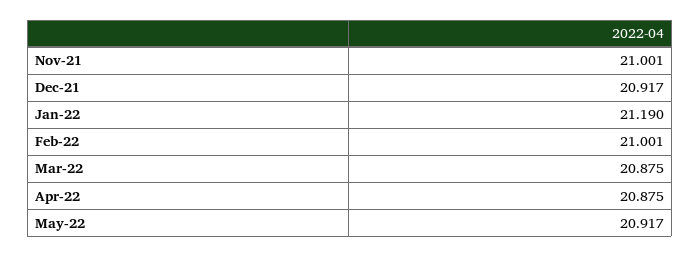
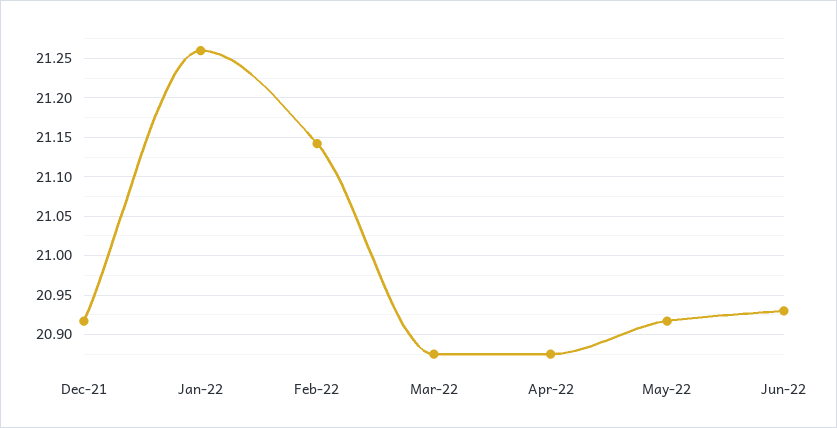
Nov-21: 21.001 -> none
Jan-22: 21.19 -> 21.26
Feb-22: 21.001 -> 21.14
Jun-22: none -> 20.93

